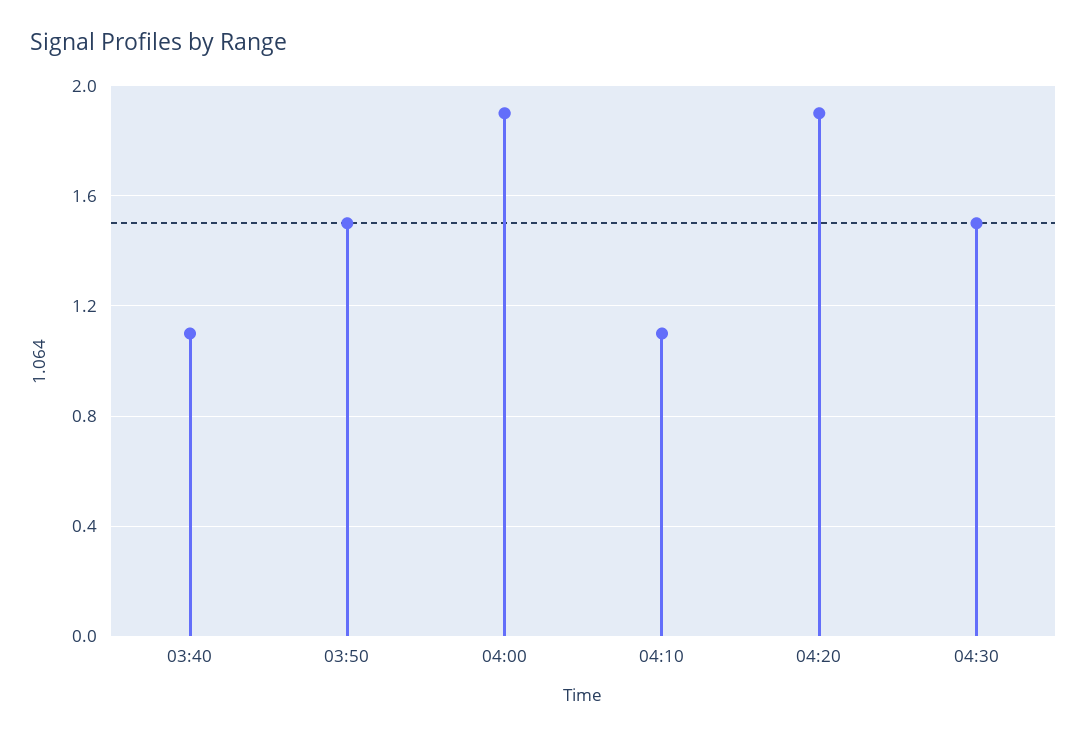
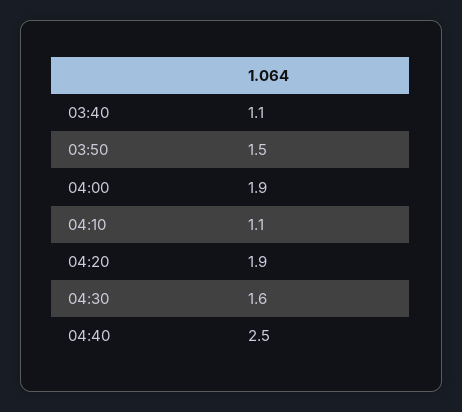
04:30: 1.5 -> 1.6
04:40: none -> 2.5

